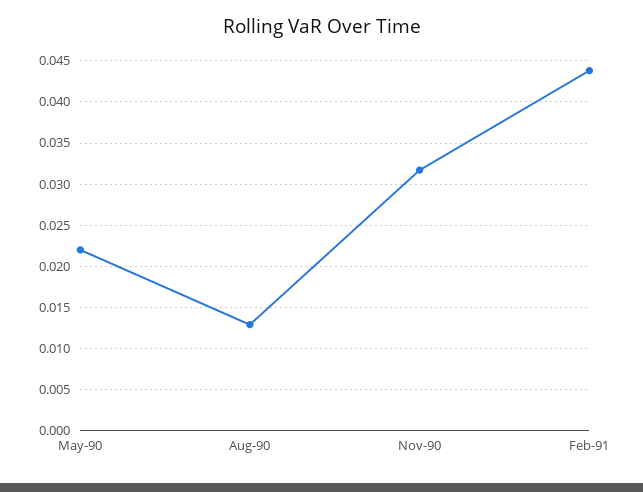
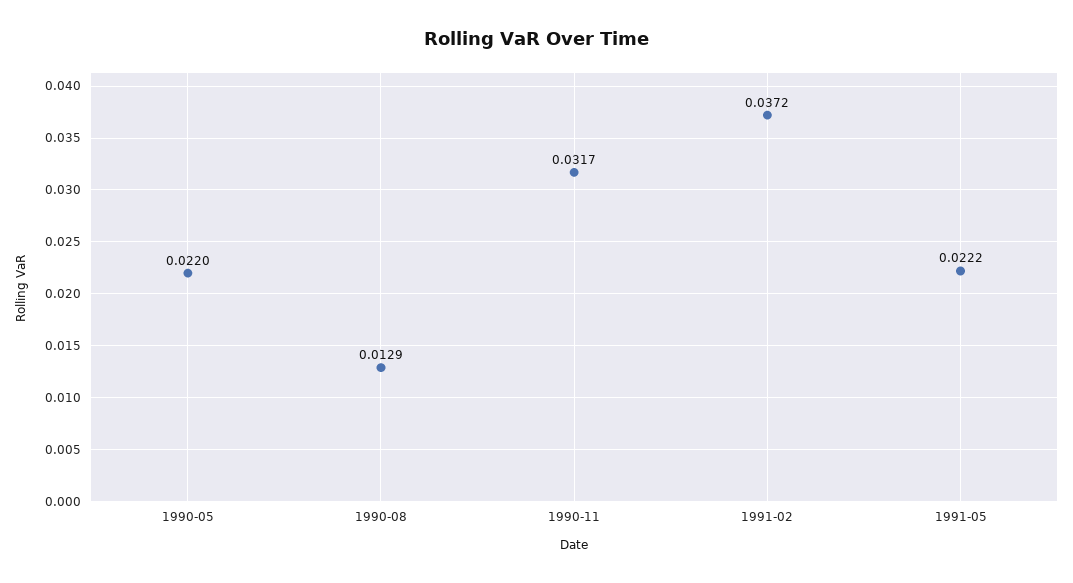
Feb-91: 0.044 -> 0.0372
1991-05: none -> 0.0222

